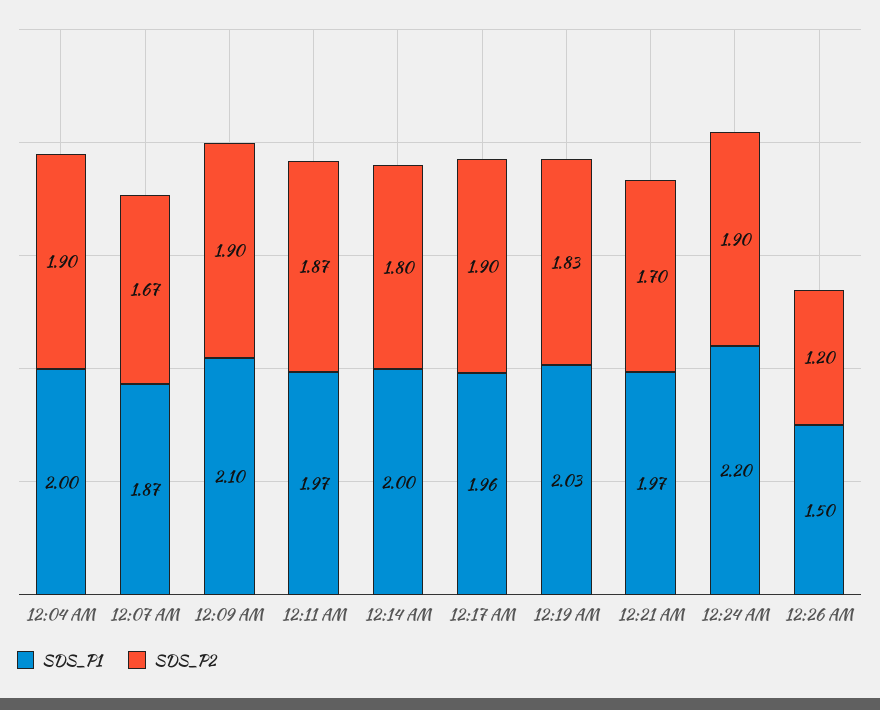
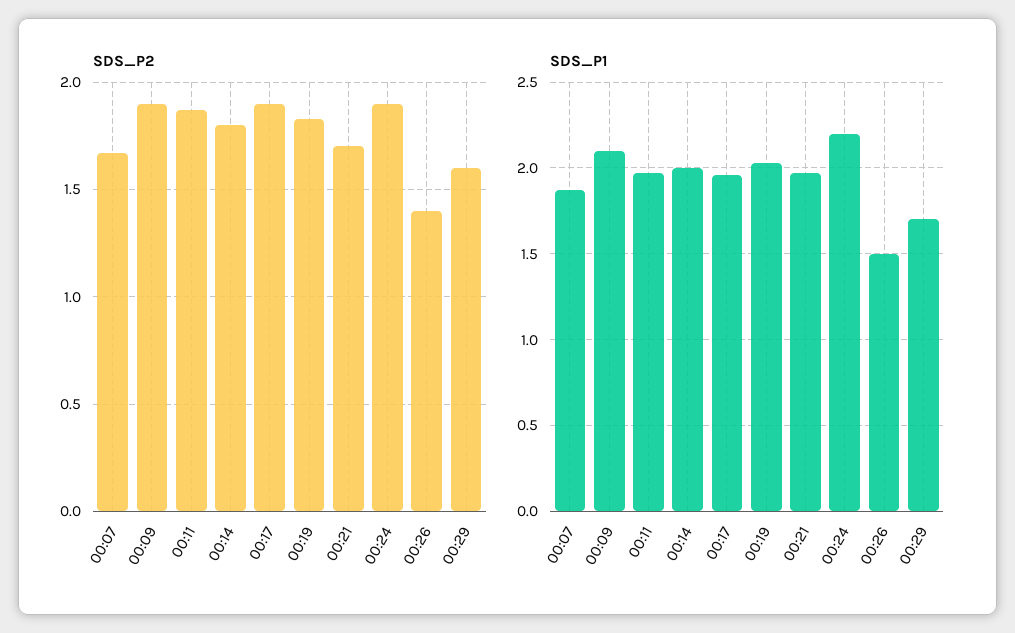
SDS_P1, 12:04 AM: 2 -> none
SDS_P2, 12:04 AM: 1.9 -> none
SDS_P2, 12:26 AM: 1.2 -> 1.4
SDS_P2, 00:29: none -> 1.6
SDS_P1, 00:29: none -> 1.7

